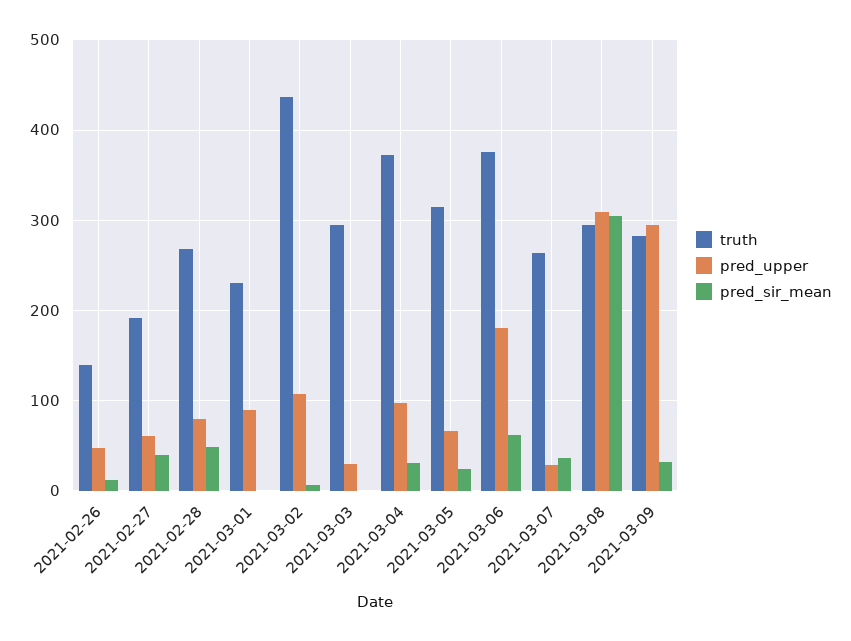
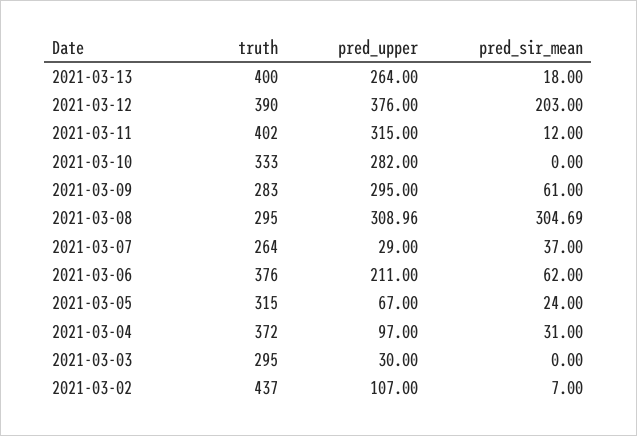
truth, 2021-02-26: 140 -> none
pred_upper, 2021-02-26: 50 -> none
pred_sir_mean, 2021-02-26: 10 -> none
truth, 2021-02-27: 190 -> none
pred_upper, 2021-02-27: 60 -> none
pred_sir_mean, 2021-02-27: 40 -> none
truth, 2021-02-28: 270 -> none
pred_upper, 2021-02-28: 80 -> none
pred_sir_mean, 2021-02-28: 50 -> none
truth, 2021-03-01: 230 -> none
pred_upper, 2021-03-01: 90 -> none
pred_sir_mean, 2021-03-01: 0 -> none
pred_upper, 2021-03-06: 180 -> 211
pred_sir_mean, 2021-03-09: 30 -> 61
truth, 2021-03-13: none -> 400
pred_upper, 2021-03-13: none -> 264
pred_sir_mean, 2021-03-13: none -> 18
truth, 2021-03-12: none -> 390
pred_upper, 2021-03-12: none -> 376
pred_sir_mean, 2021-03-12: none -> 203
truth, 2021-03-11: none -> 402
pred_upper, 2021-03-11: none -> 315
pred_sir_mean, 2021-03-11: none -> 12
truth, 2021-03-10: none -> 333
pred_upper, 2021-03-10: none -> 282
pred_sir_mean, 2021-03-10: none -> 0

